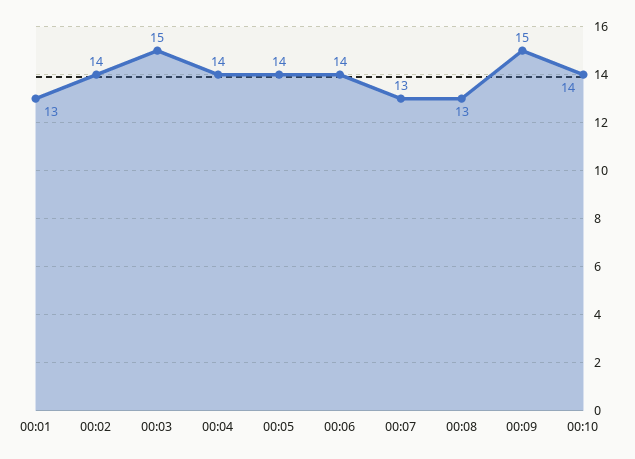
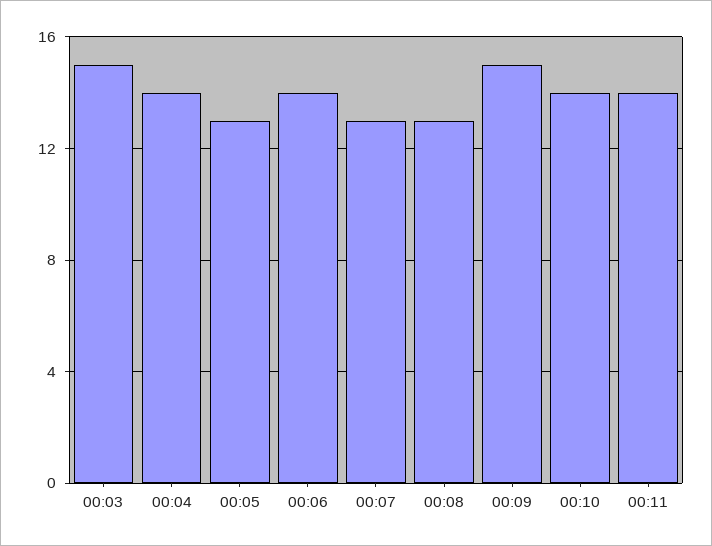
00:01: 13 -> none
00:02: 14 -> none
00:05: 14 -> 13
00:11: none -> 14

